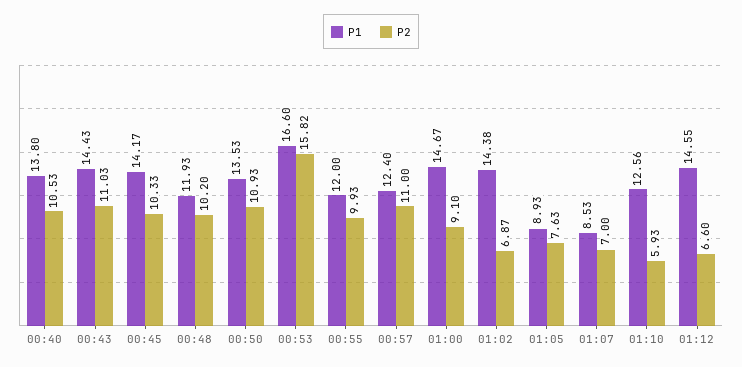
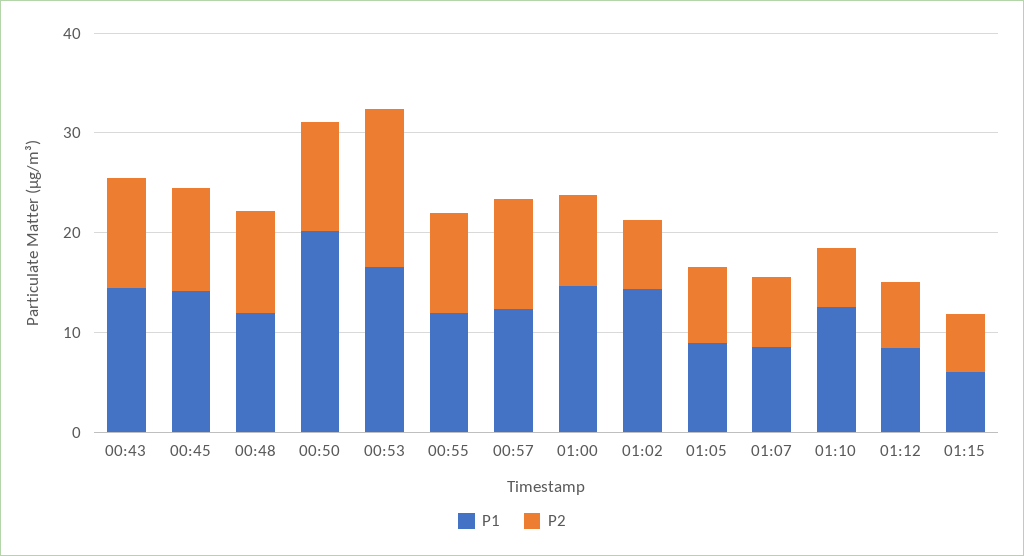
P1, 00:40: 13.8 -> none
P2, 00:40: 10.53 -> none
P1, 00:50: 13.53 -> 20
P1, 01:12: 14.55 -> 8
P1, 01:15: none -> 6
P2, 01:15: none -> 6

